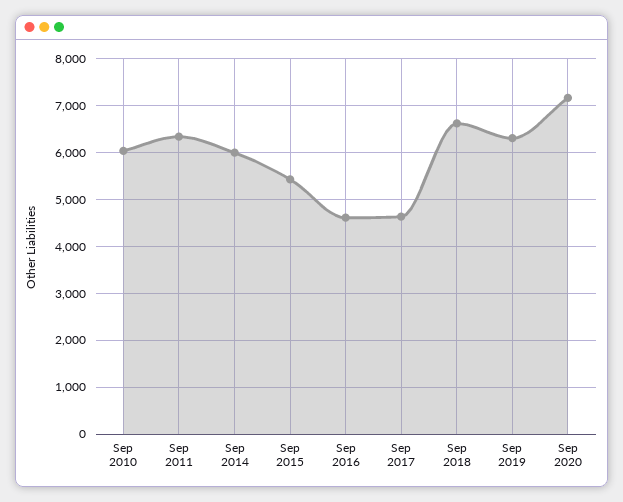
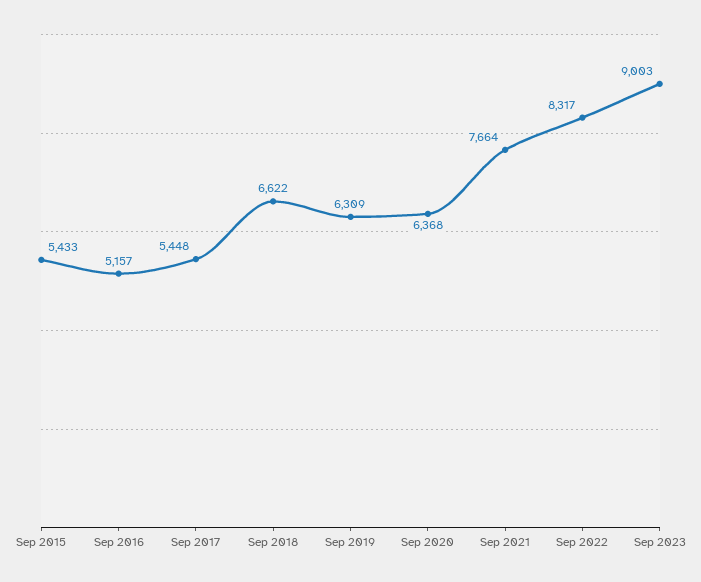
Sep 2010: 6000 -> none
Sep 2011: 6400 -> none
Sep 2014: 6000 -> none
Sep 2016: 4600 -> 5157
Sep 2017: 4600 -> 5448
Sep 2020: 7200 -> 6368
Sep 2021: none -> 7664
Sep 2022: none -> 8317
Sep 2023: none -> 9003

